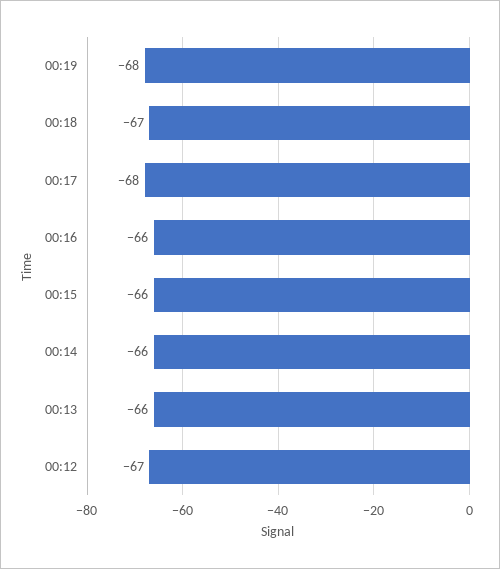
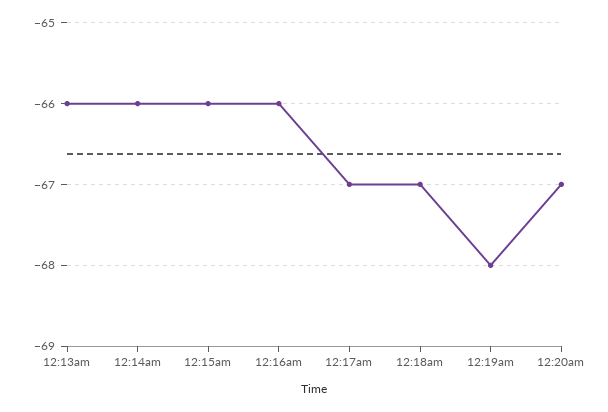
00:17: -68 -> -67
00:12: -67 -> none
12:20am: none -> -67

